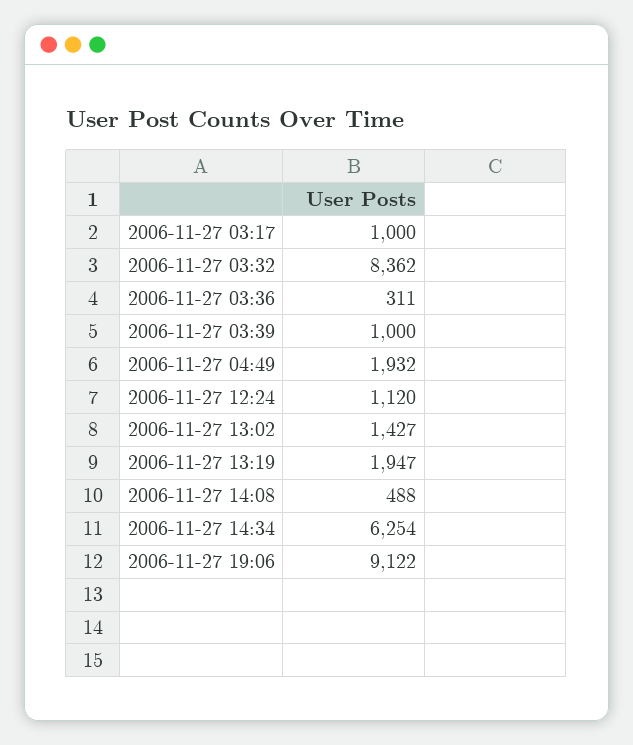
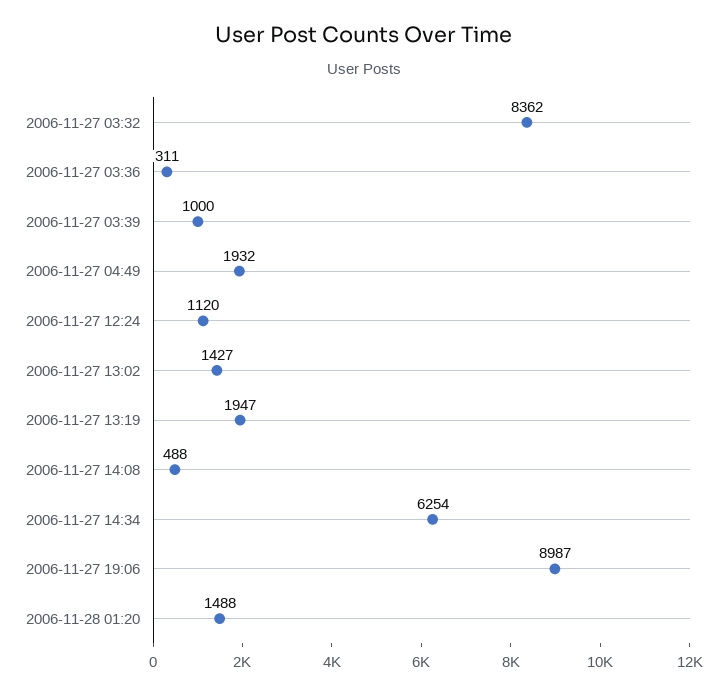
2006-11-27 03:17: 1000 -> none
2006-11-27 19:06: 9122 -> 8987
2006-11-28 01:20: none -> 1488

